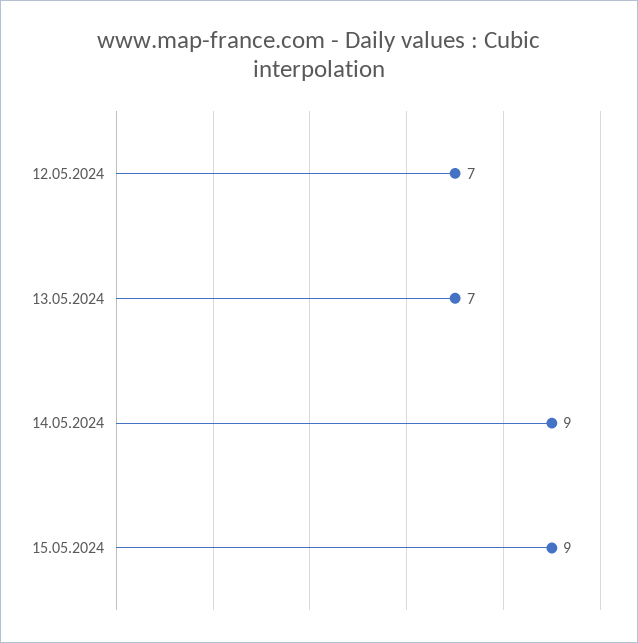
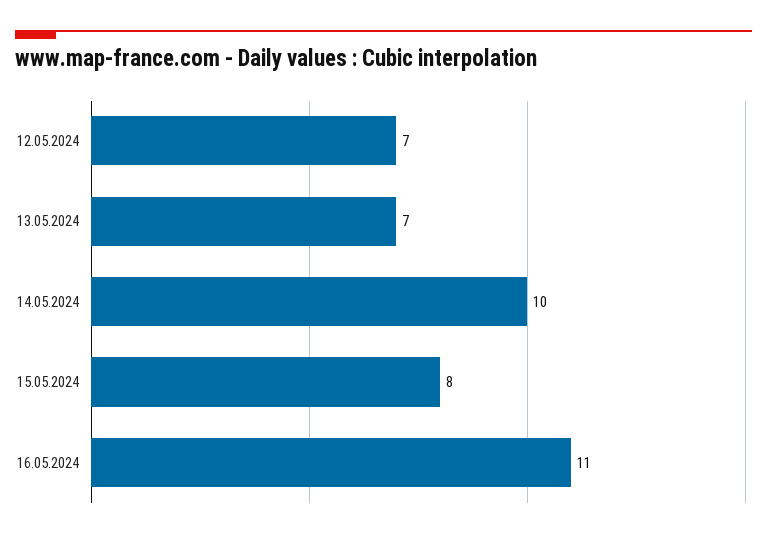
14.05.2024: 9 -> 10
15.05.2024: 9 -> 8
16.05.2024: none -> 11

